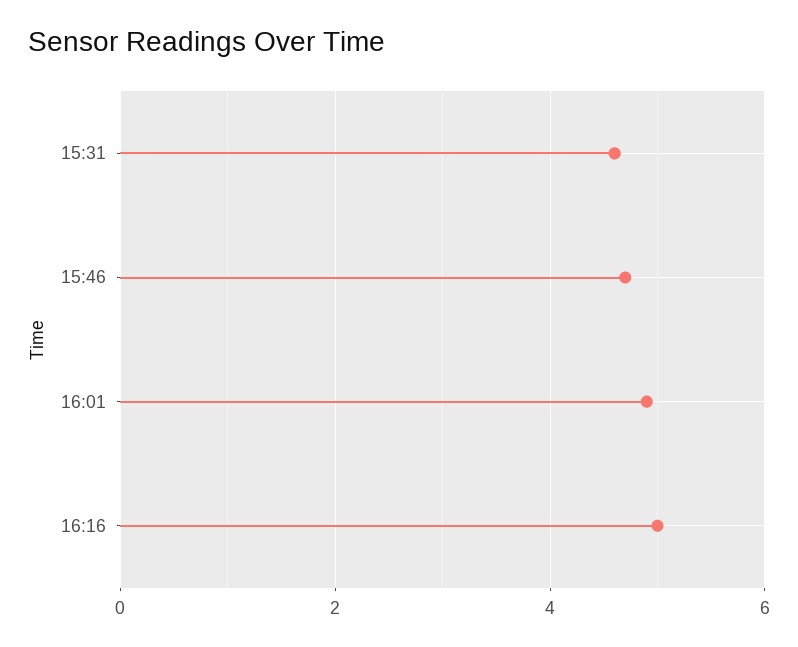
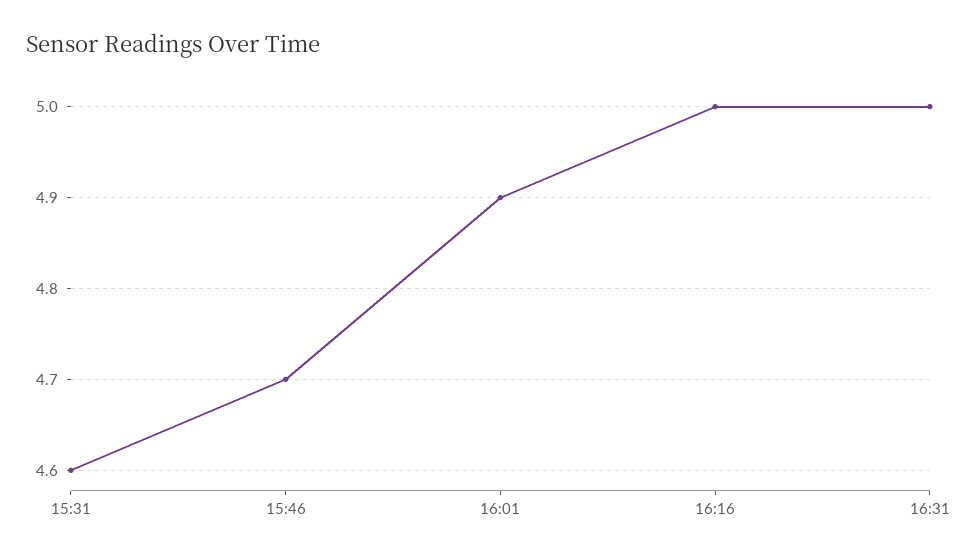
16:31: none -> 5

